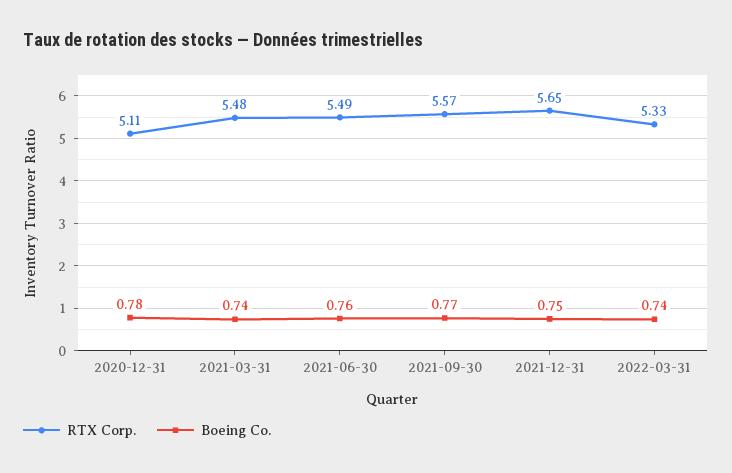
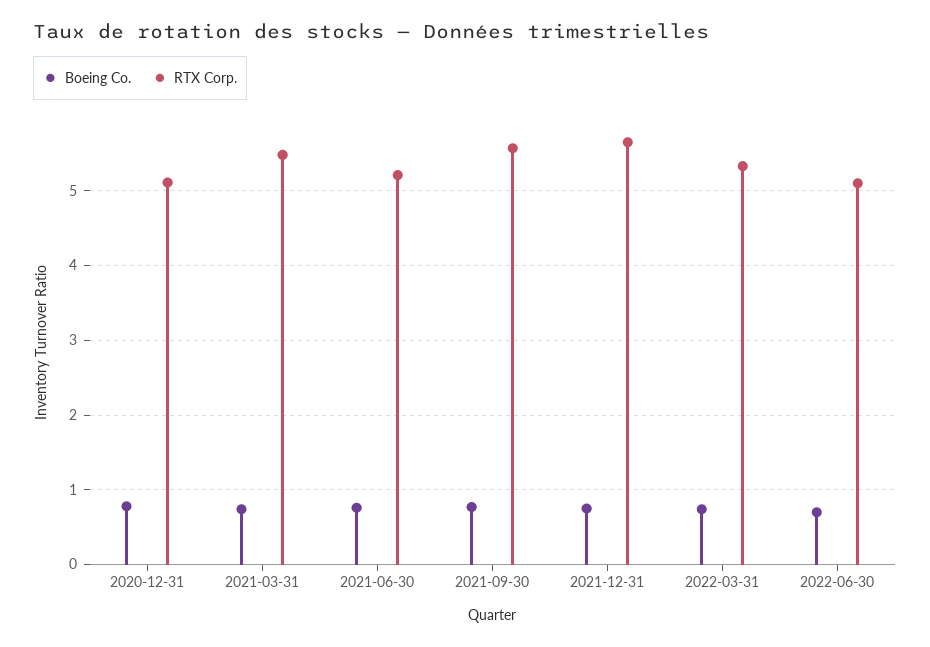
RTX Corp., 2021-06-30: 5.49 -> 5.2
Boeing Co., 2022-06-30: none -> 0.7
RTX Corp., 2022-06-30: none -> 5.1

